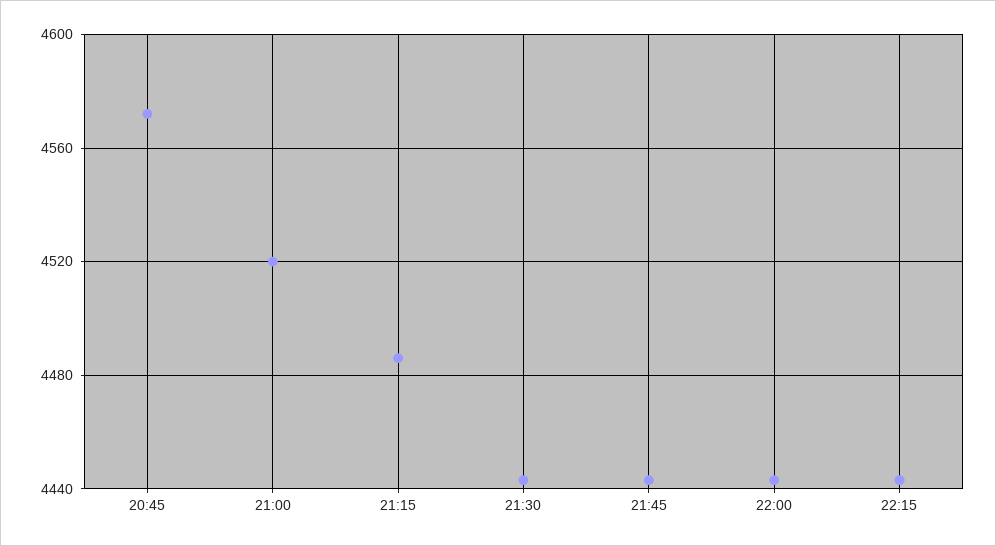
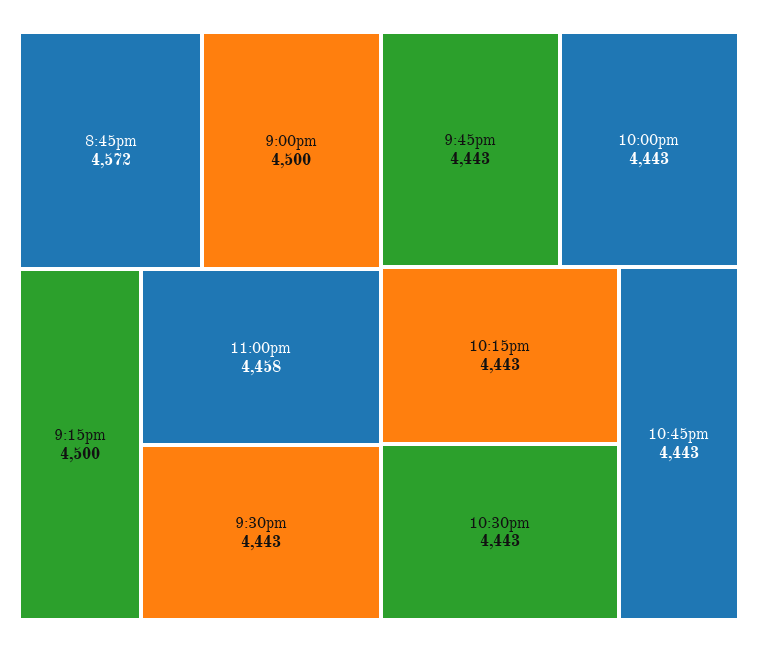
21:00: 4520 -> 4500
21:15: 4485 -> 4500
11:00pm: none -> 4458
10:30pm: none -> 4443
10:45pm: none -> 4443

